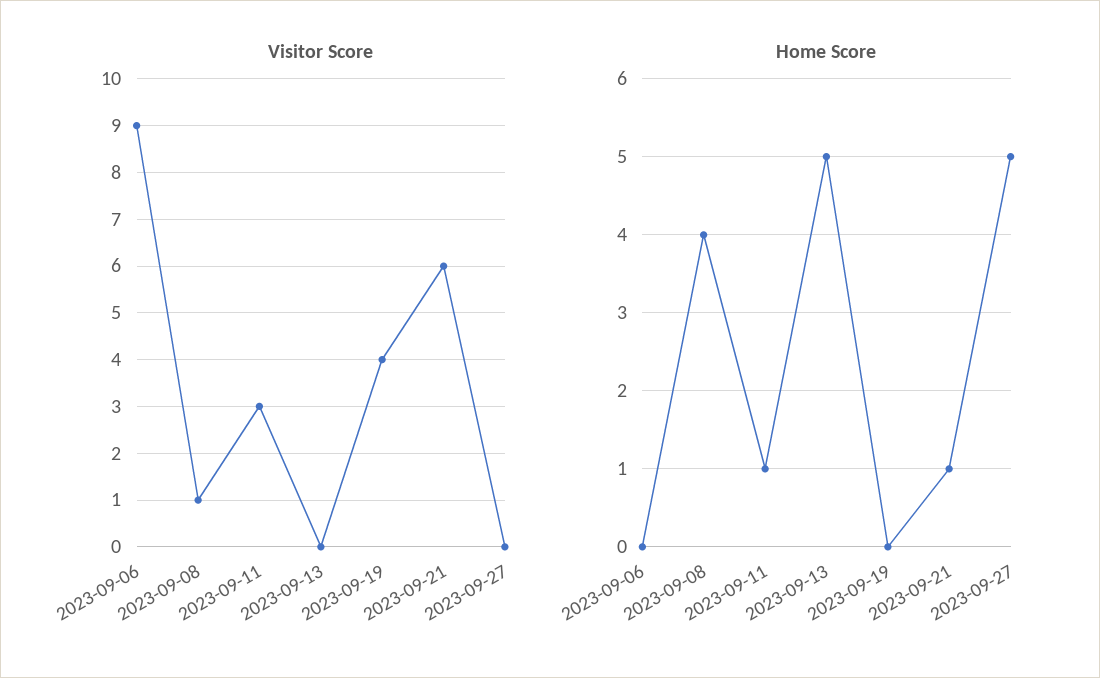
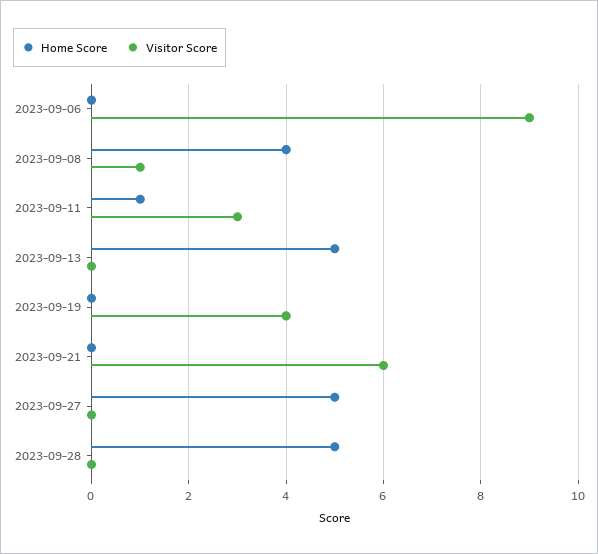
Home Score, 2023-09-21: 1 -> 0
Home Score, 2023-09-28: none -> 5
Visitor Score, 2023-09-28: none -> 0

